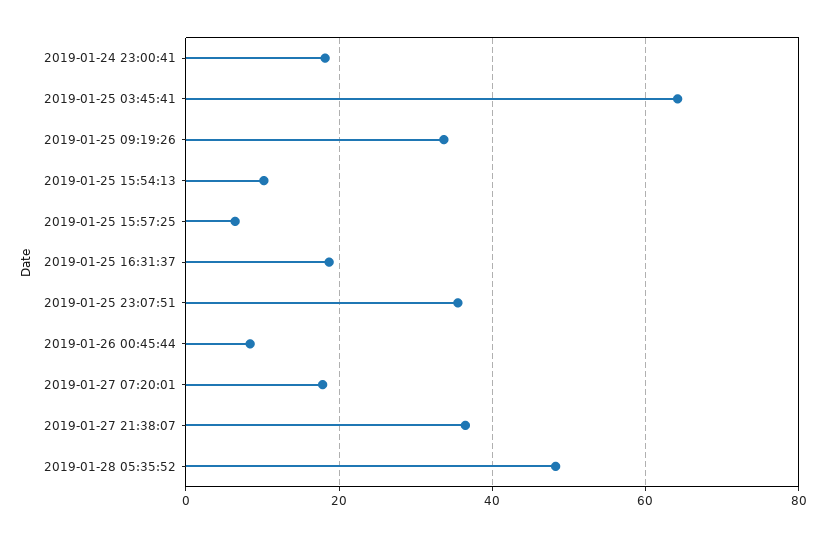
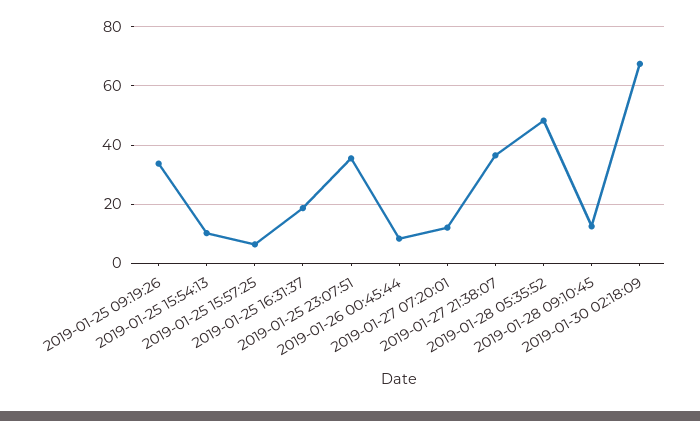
2019-01-24 23:00:41: 18 -> none
2019-01-25 03:45:41: 64 -> none
2019-01-27 07:20:01: 18 -> 12.5
2019-01-28 09:10:45: none -> 12.5
2019-01-30 02:18:09: none -> 67.5

